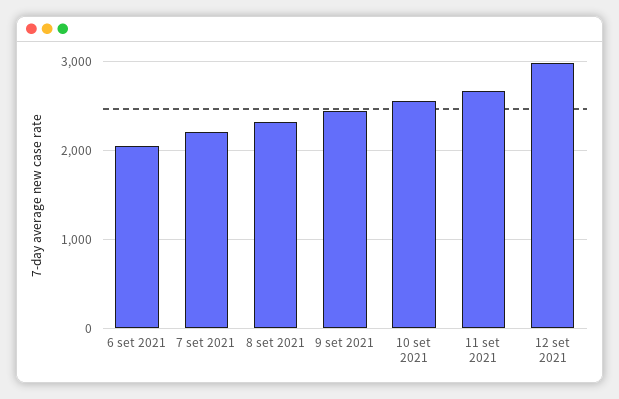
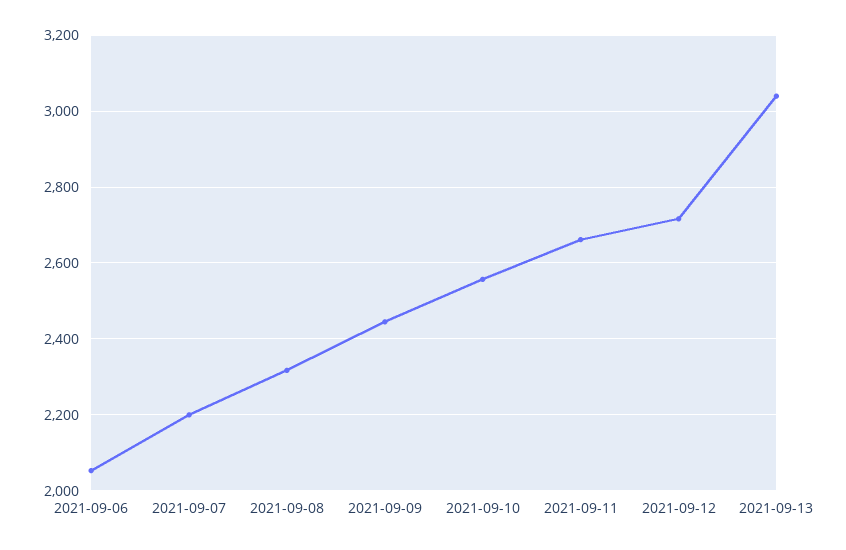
12 set 2021: 3000 -> 2720
2021-09-13: none -> 3040

